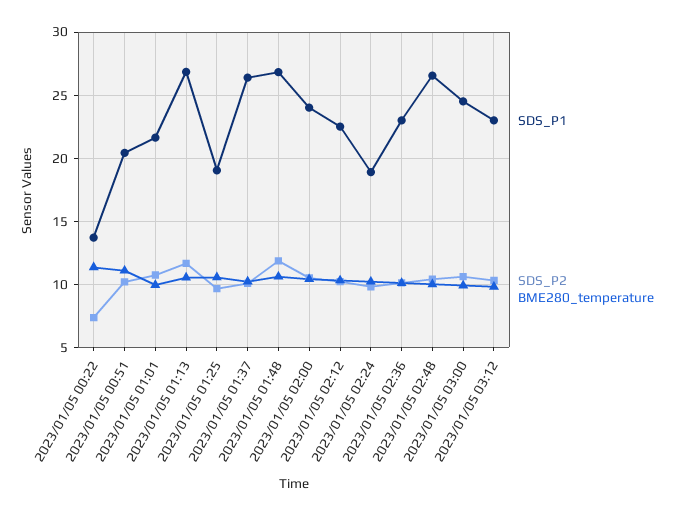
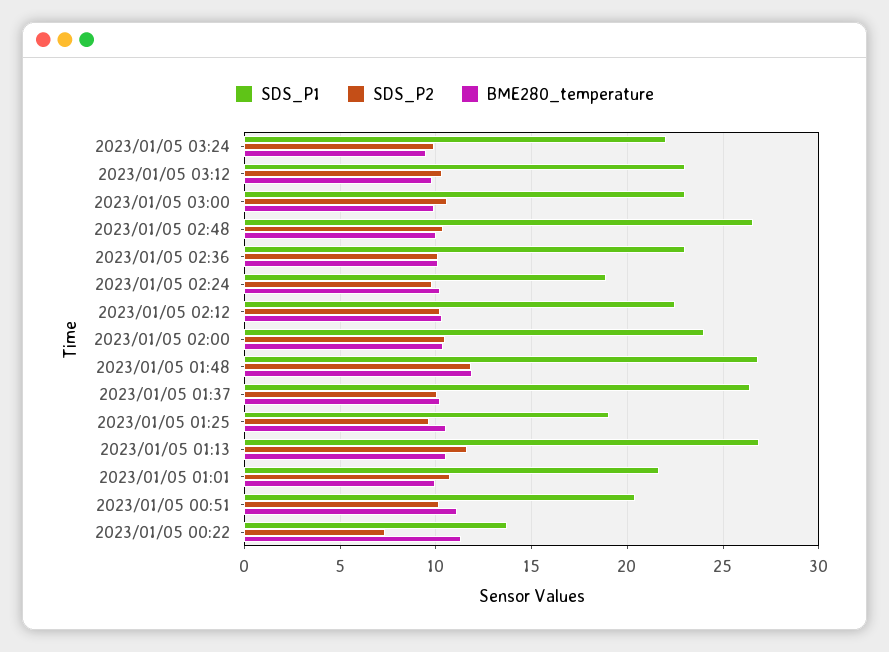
BME280_temperature, 2023/01/05 01:48: 10.5 -> 12
SDS_P1, 2023/01/05 03:00: 24.5 -> 23
SDS_P1, 2023/01/05 03:24: none -> 22
SDS_P2, 2023/01/05 03:24: none -> 10
BME280_temperature, 2023/01/05 03:24: none -> 9.5

